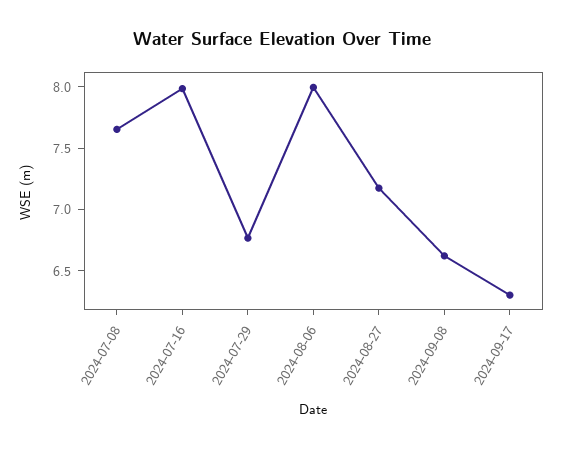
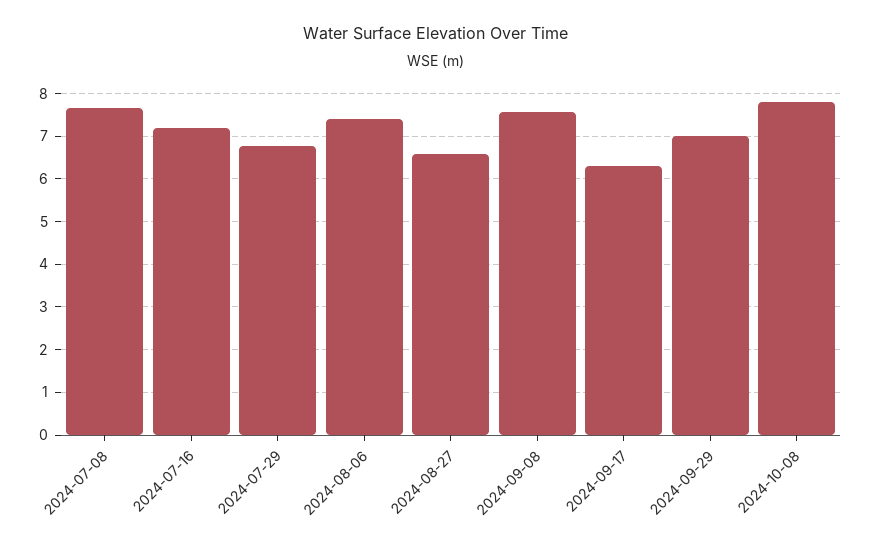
2024-07-16: 8 -> 7.2
2024-08-06: 8 -> 7.4
2024-08-27: 7.2 -> 6.6
2024-09-08: 6.6 -> 7.6
2024-09-29: none -> 7
2024-10-08: none -> 7.8

